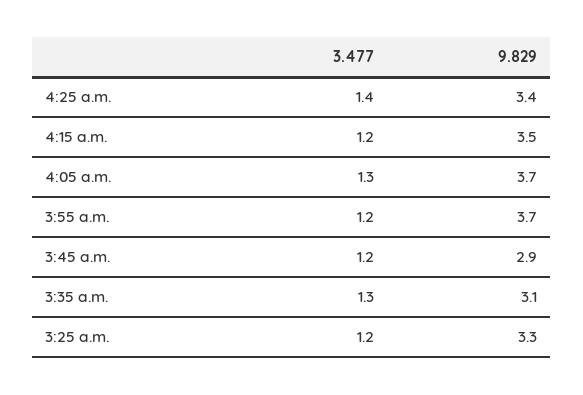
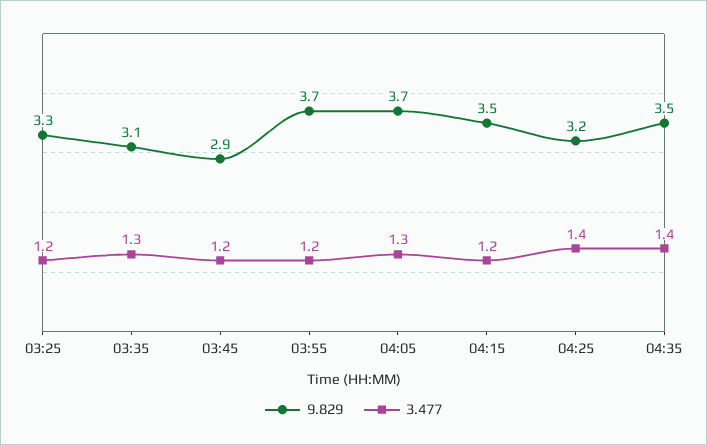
9.829, 4:25 a.m.: 3.4 -> 3.2
9.829, 04:35: none -> 3.5
3.477, 04:35: none -> 1.4

